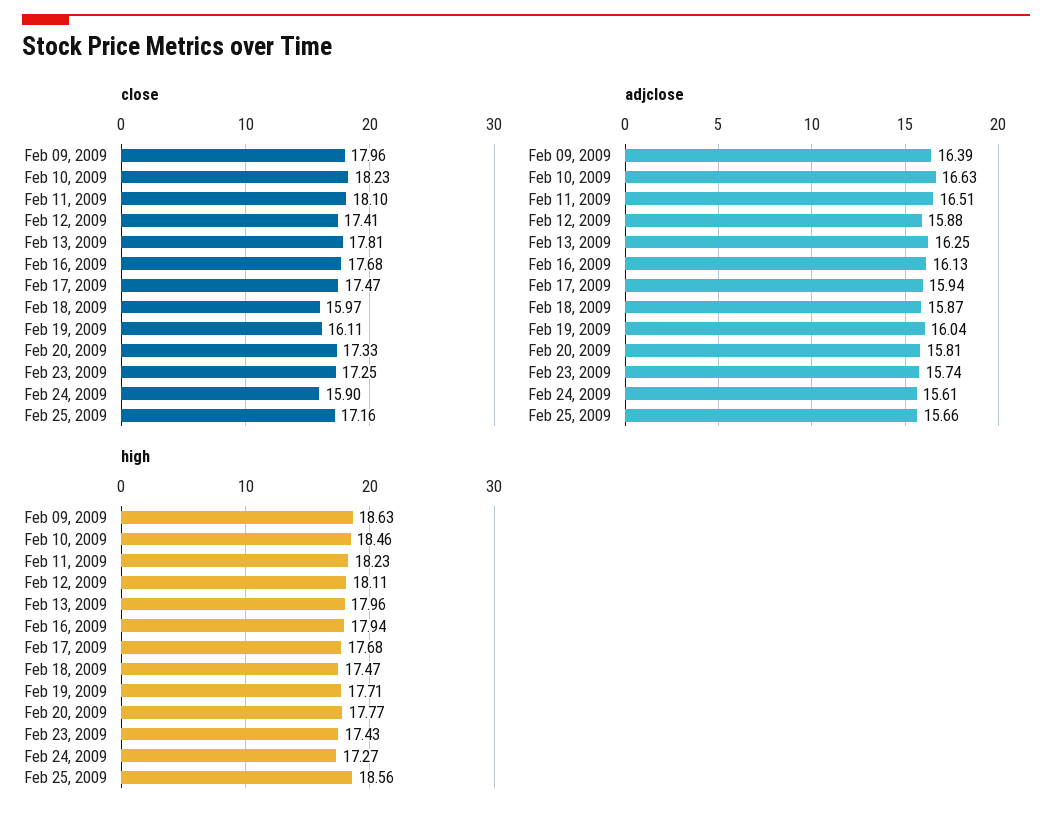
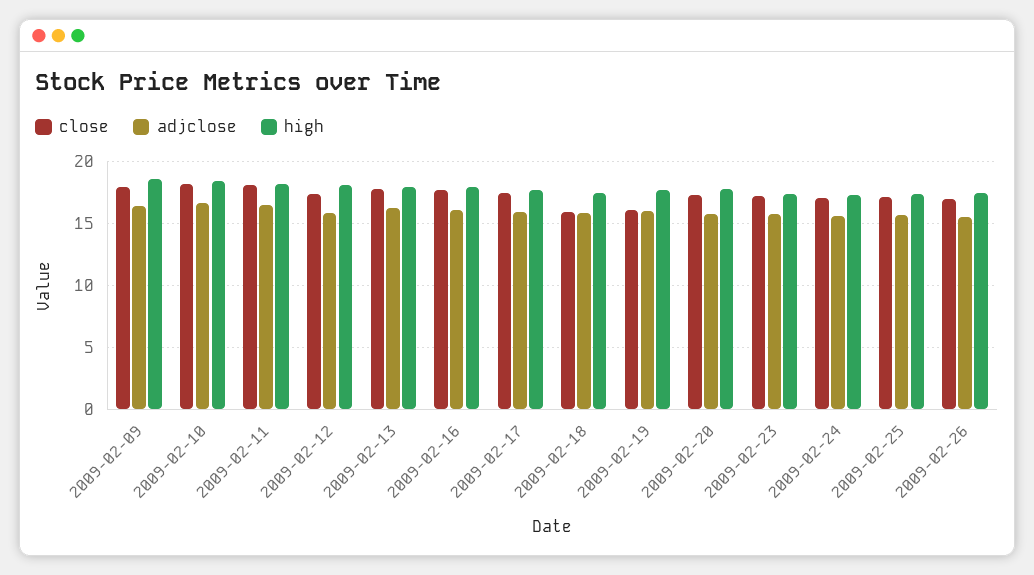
close, Feb 24, 2009: 15.9 -> 17
high, Feb 25, 2009: 18.56 -> 17.5
close, 2009-02-26: none -> 17
adjclose, 2009-02-26: none -> 15.5
high, 2009-02-26: none -> 17.5

